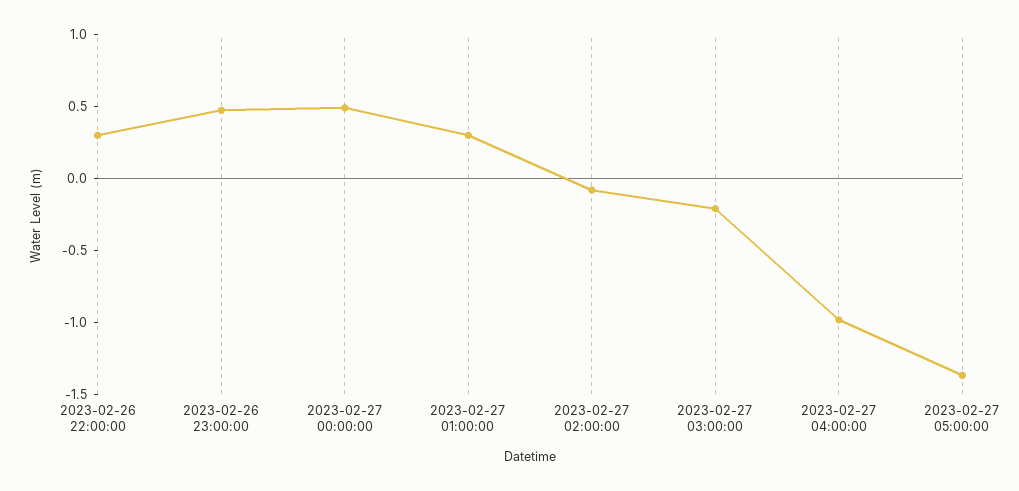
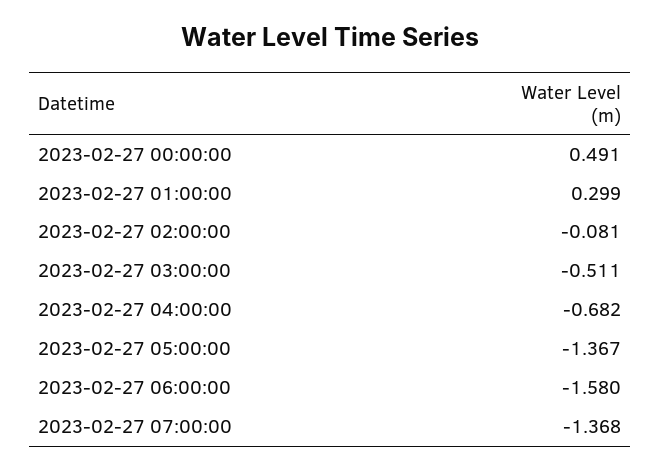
2023-02-26 22:00:00: 0.3 -> none
2023-02-26 23:00:00: 0.5 -> none
2023-02-27 03:00:00: -0.2 -> -0.511
2023-02-27 04:00:00: -1 -> -0.682
2023-02-27 06:00:00: none -> -1.58
2023-02-27 07:00:00: none -> -1.368

